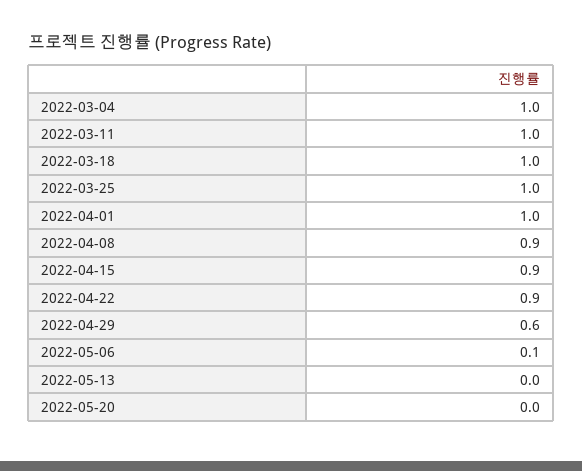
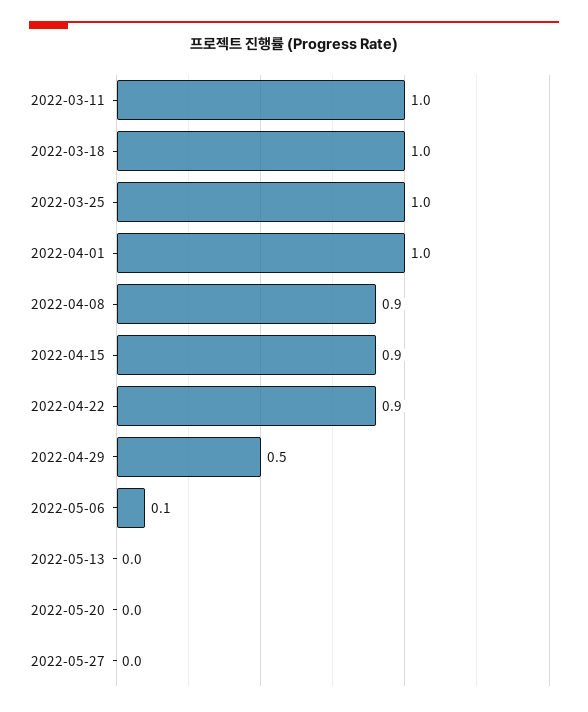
2022-03-04: 1 -> none
2022-04-29: 0.6 -> 0.5
2022-05-27: none -> 0

